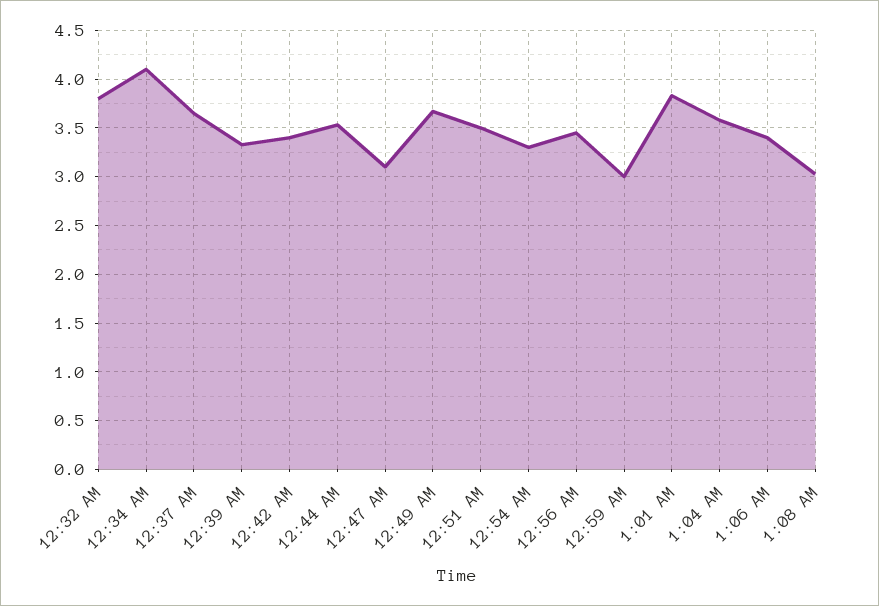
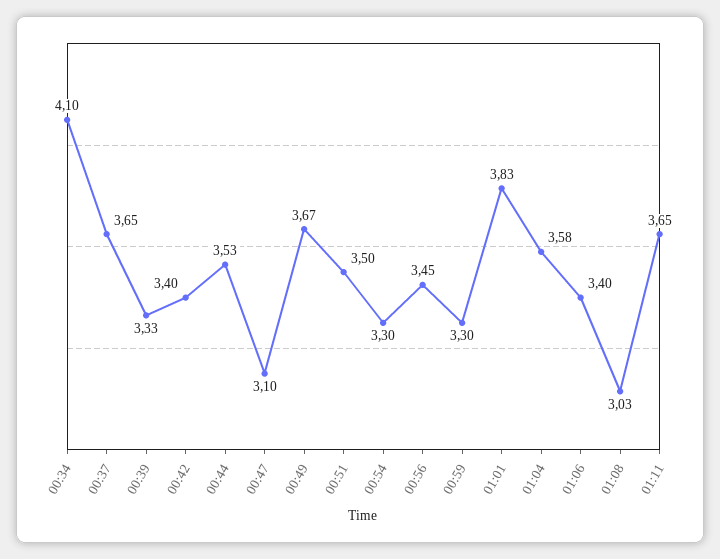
12:32 AM: 3.8 -> none
12:59 AM: 3 -> 3.3
01:11: none -> 3.65

